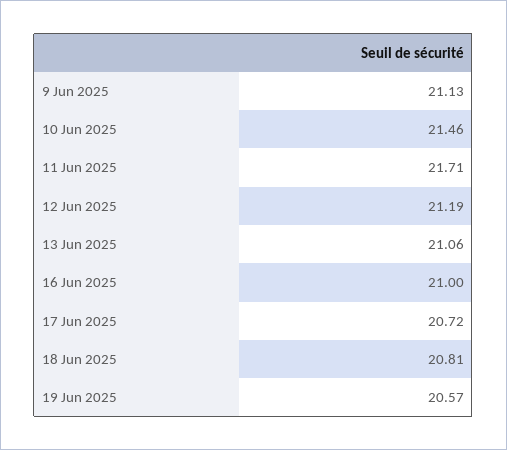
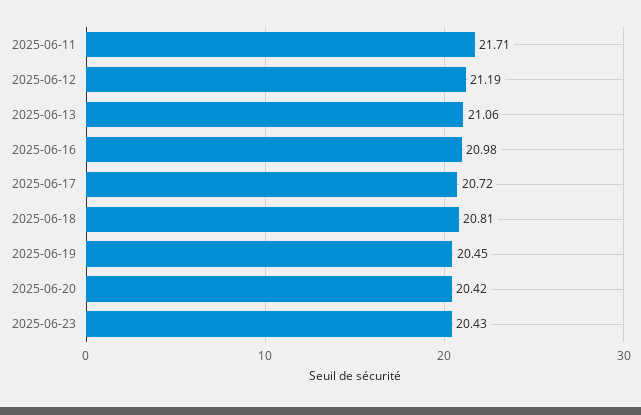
9 Jun 2025: 21.13 -> none
10 Jun 2025: 21.46 -> none
16 Jun 2025: 21 -> 20.98
19 Jun 2025: 20.57 -> 20.45
2025-06-20: none -> 20.42
2025-06-23: none -> 20.43

